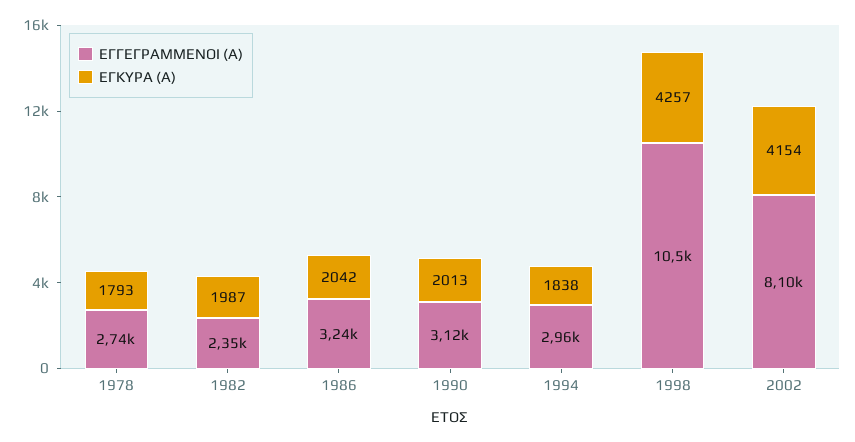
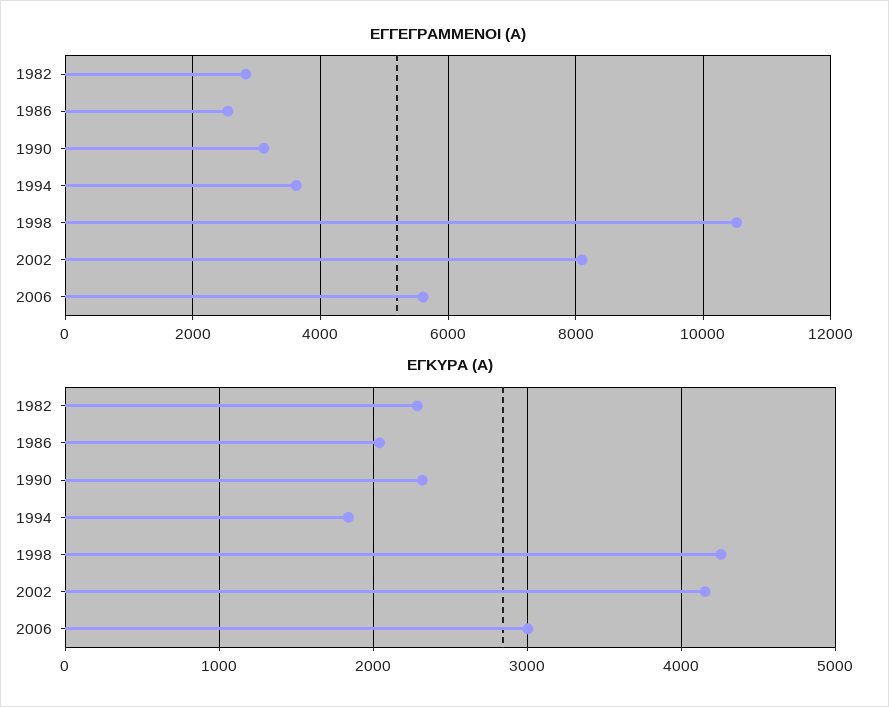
ΕΓΓΕΓΡΑΜΜΕΝΟΙ (Α), 1978: 2740 -> none
ΕΓΚΥΡΑ (Α), 1978: 1793 -> none
ΕΓΓΕΓΡΑΜΜΕΝΟΙ (Α), 1982: 2350 -> 2800
ΕΓΚΥΡΑ (Α), 1982: 1987 -> 2300
ΕΓΓΕΓΡΑΜΜΕΝΟΙ (Α), 1986: 3240 -> 2600
ΕΓΚΥΡΑ (Α), 1990: 2013 -> 2300
ΕΓΓΕΓΡΑΜΜΕΝΟΙ (Α), 1994: 2960 -> 3600
ΕΓΓΕΓΡΑΜΜΕΝΟΙ (Α), 2006: none -> 5600
ΕΓΚΥΡΑ (Α), 2006: none -> 3000

